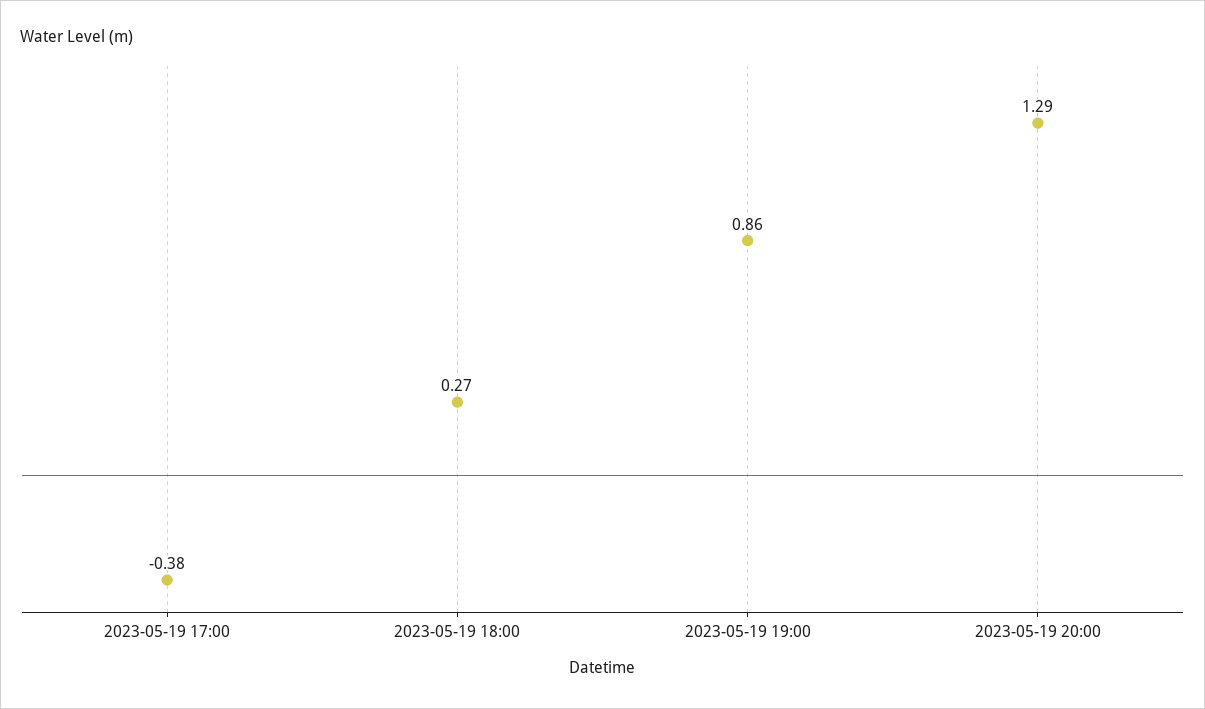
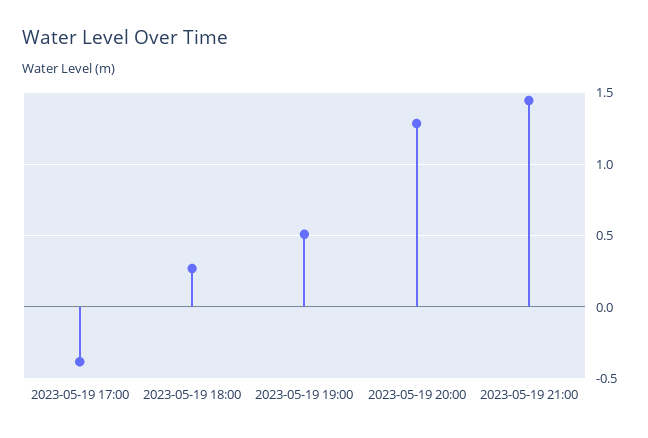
2023-05-19 19:00: 0.86 -> 0.5
2023-05-19 21:00: none -> 1.45

